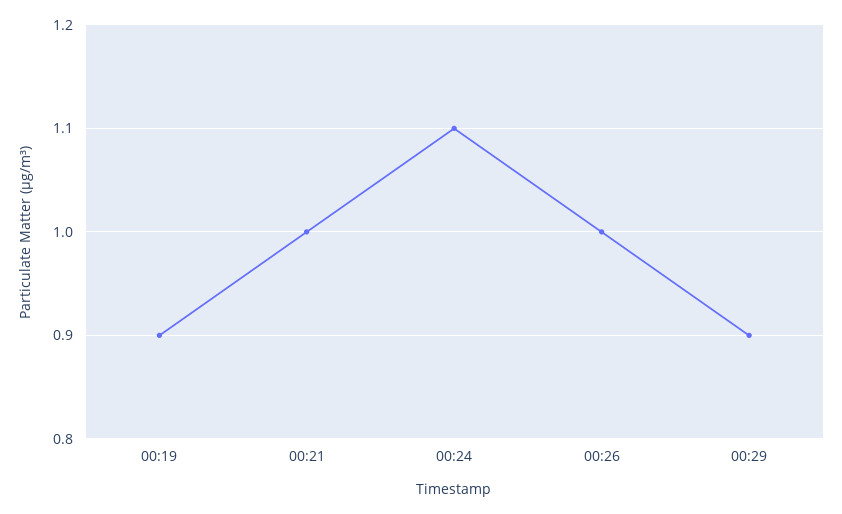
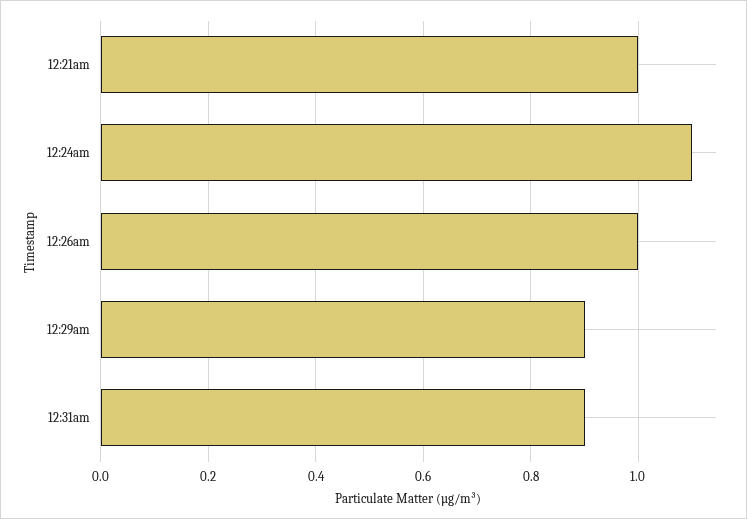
00:19: 0.9 -> none
12:31am: none -> 0.9

